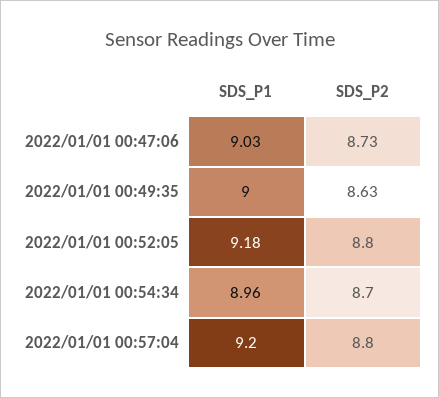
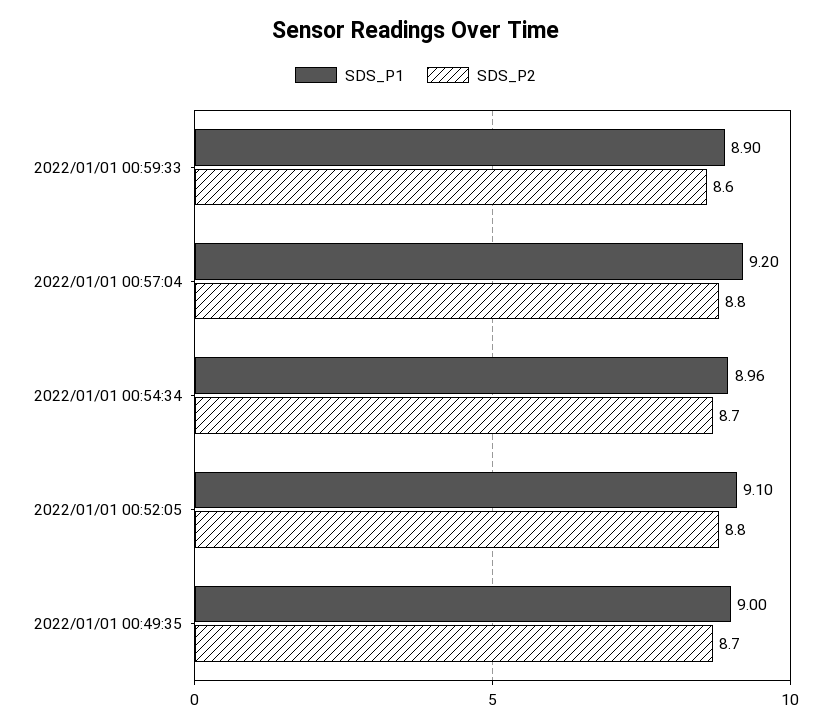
SDS_P1, 2022/01/01 00:47:06: 9.03 -> none
SDS_P2, 2022/01/01 00:47:06: 8.73 -> none
SDS_P2, 2022/01/01 00:49:35: 8.63 -> 8.7
SDS_P1, 2022/01/01 00:52:05: 9.18 -> 9.1
SDS_P1, 2022/01/01 00:59:33: none -> 8.9
SDS_P2, 2022/01/01 00:59:33: none -> 8.6

